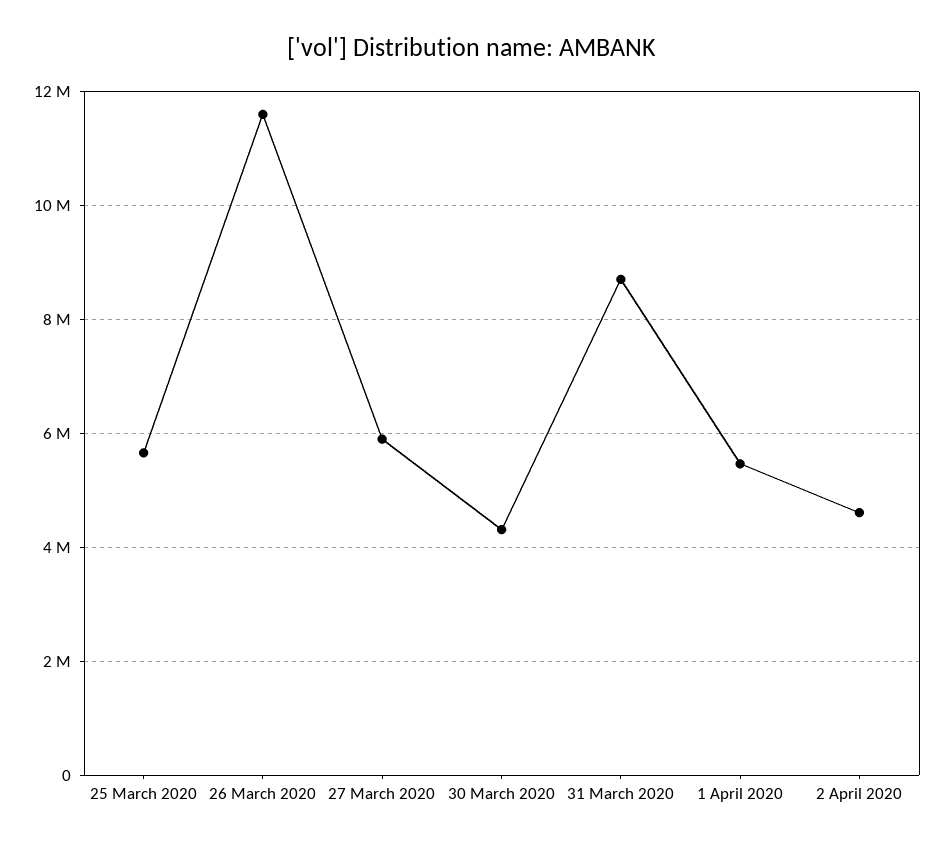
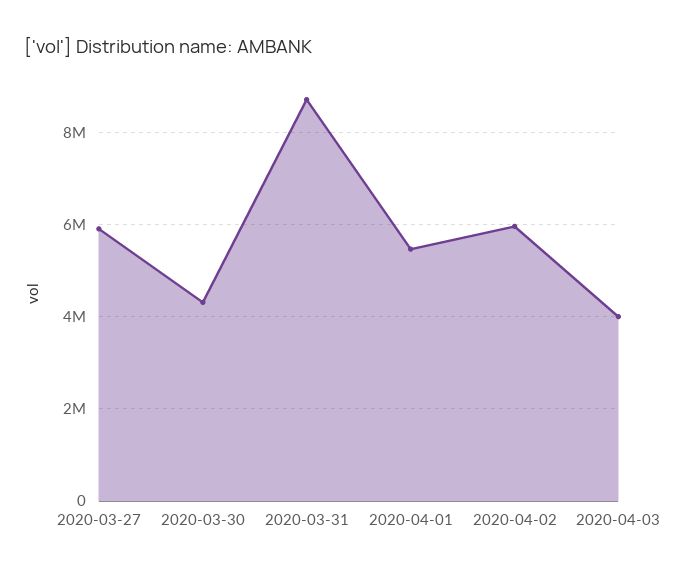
25 March 2020: 5600000 -> none
26 March 2020: 11600000 -> none
2 April 2020: 4600000 -> 6000000
2020-04-03: none -> 4000000

